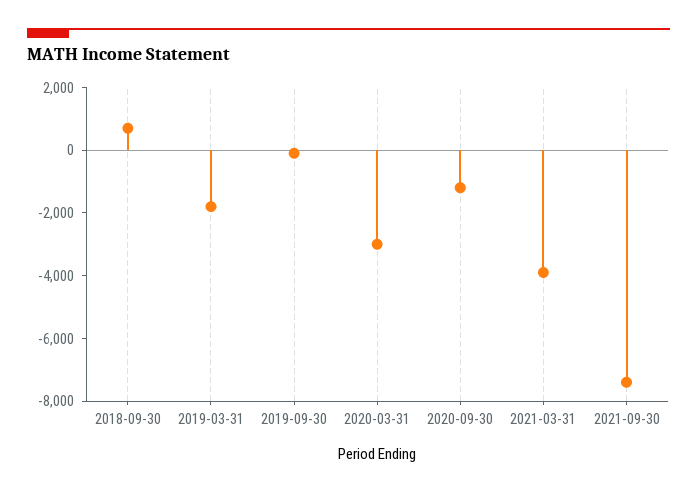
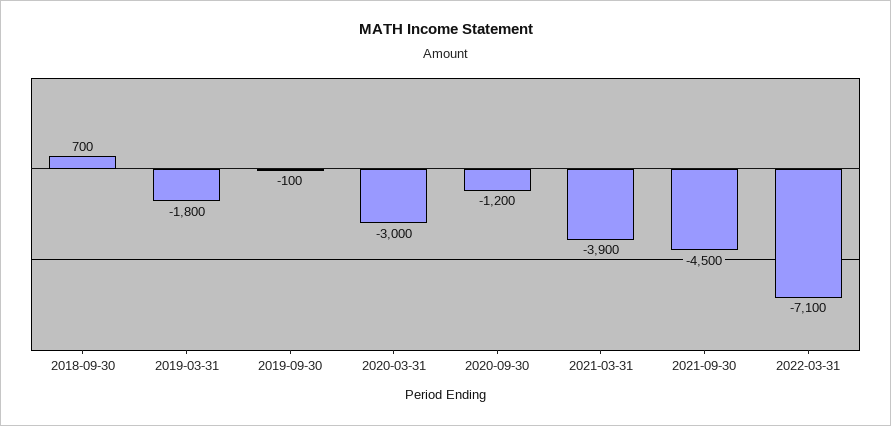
2021-09-30: -7500 -> -4500
2022-03-31: none -> -7100

